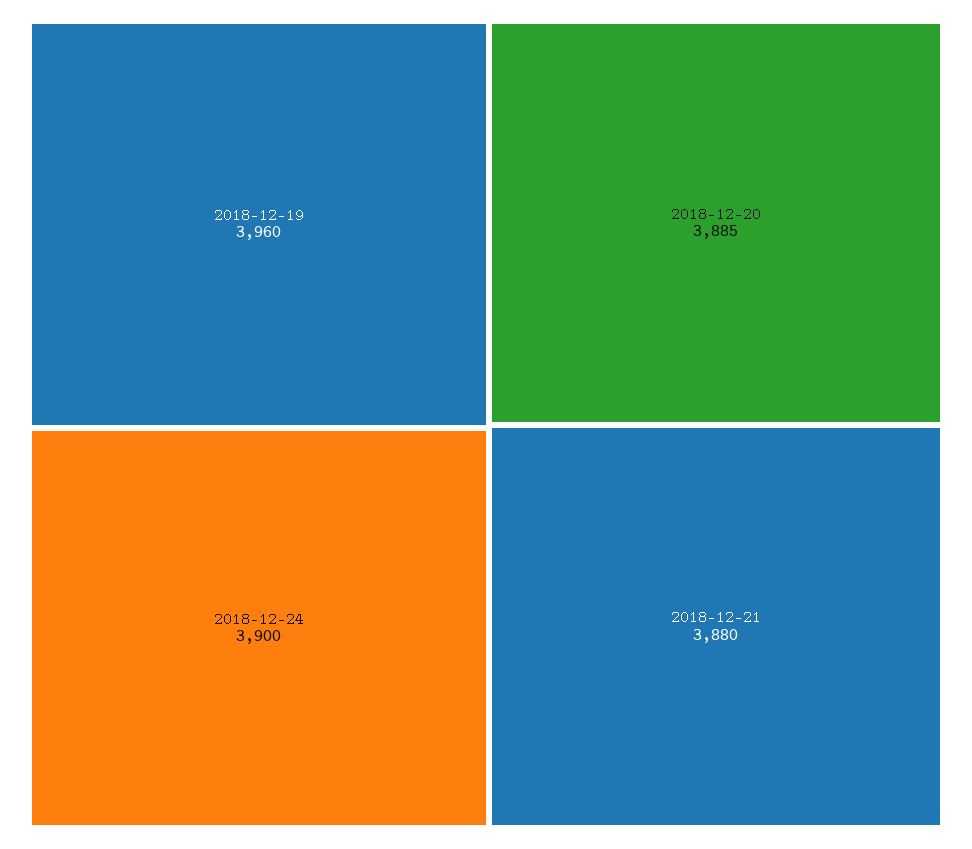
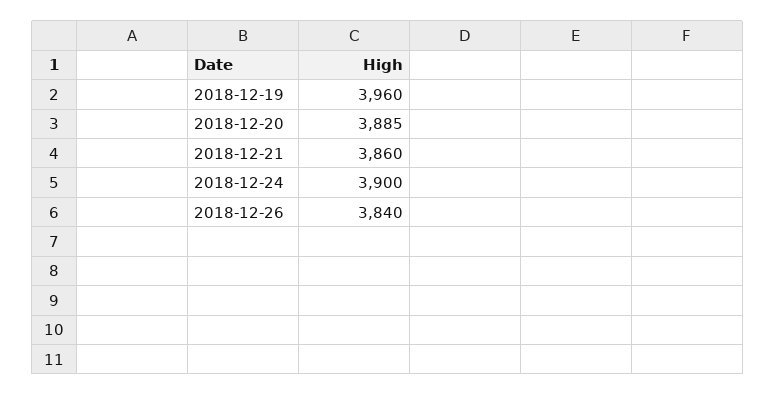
2018-12-21: 3880 -> 3860
2018-12-26: none -> 3840

